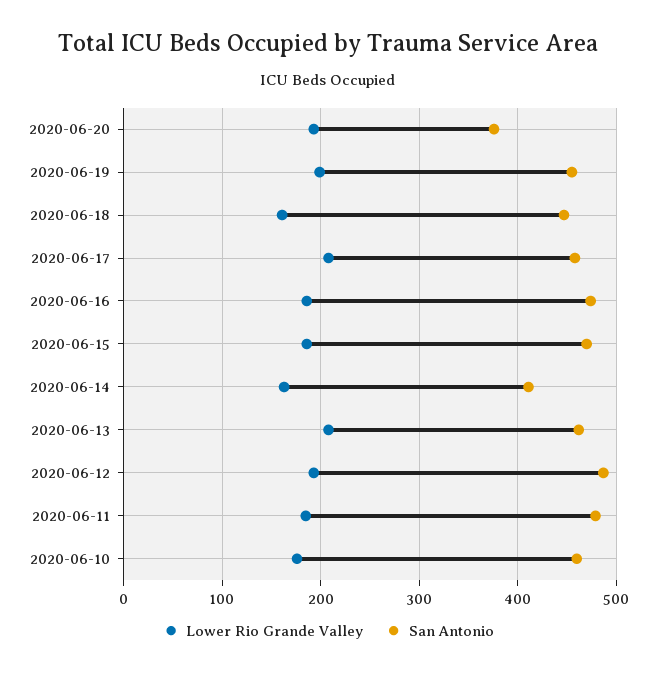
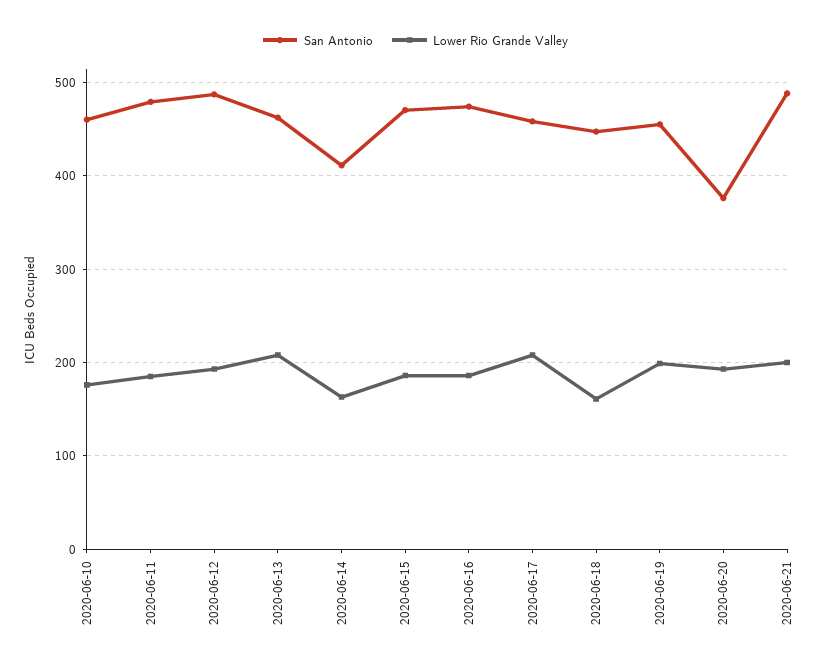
San Antonio, 2020-06-21: none -> 490
Lower Rio Grande Valley, 2020-06-21: none -> 200

